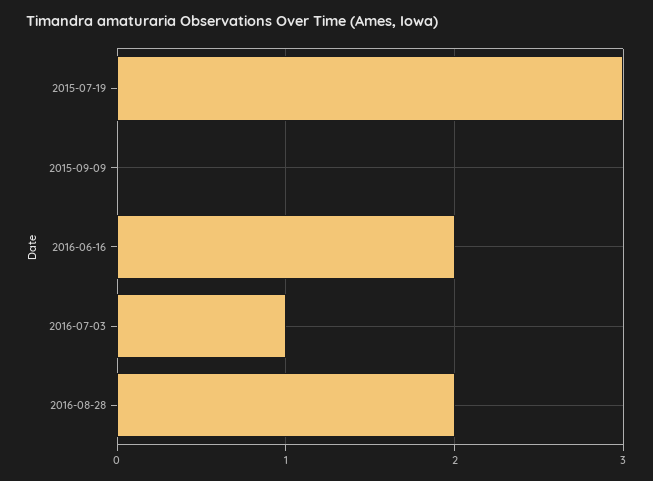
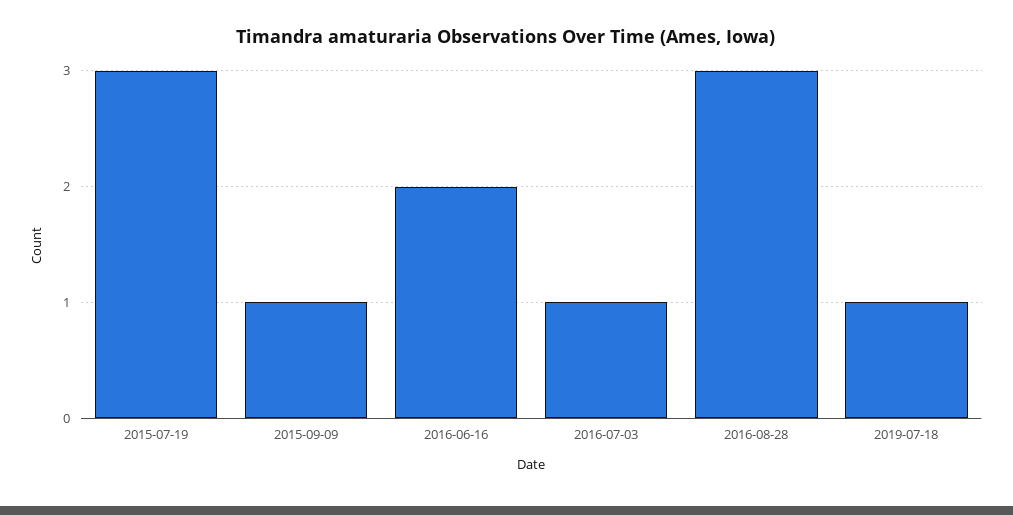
2015-09-09: 0 -> 1
2016-08-28: 2 -> 3
2019-07-18: none -> 1

